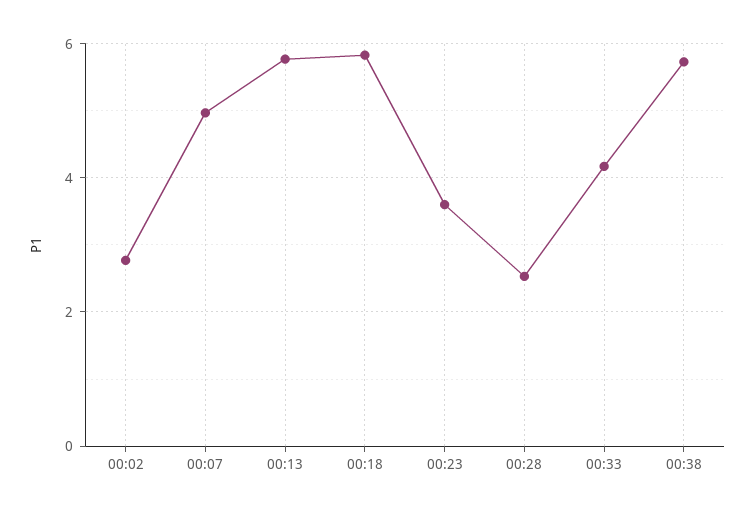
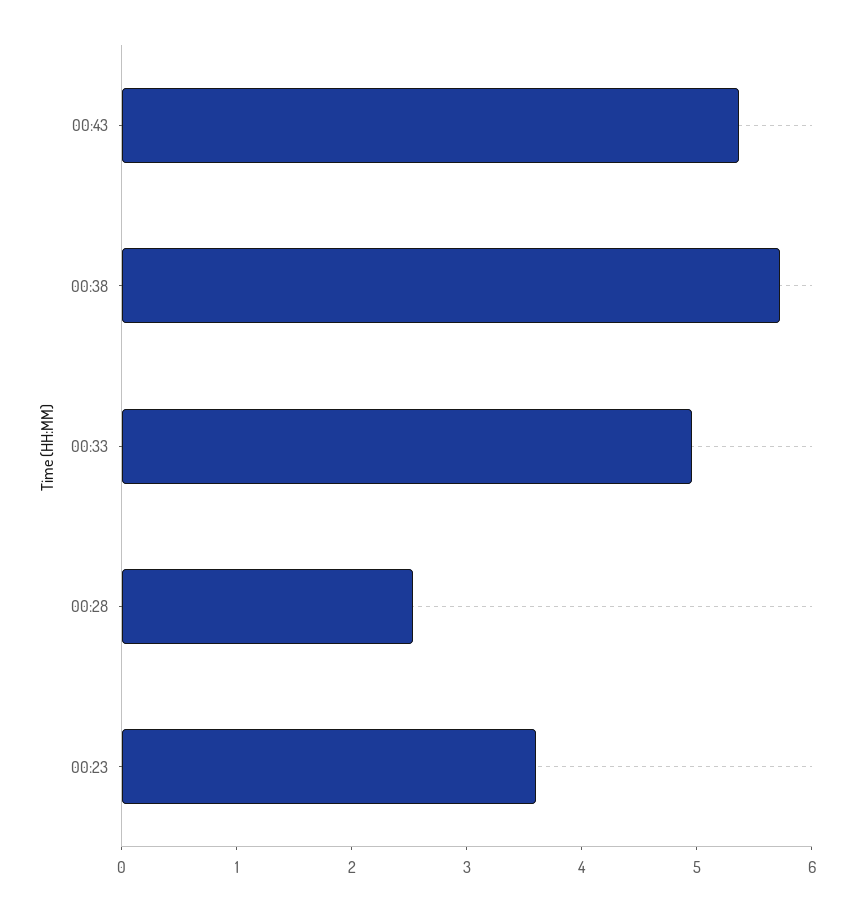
00:02: 2.8 -> none
00:07: 5 -> none
00:13: 5.8 -> none
00:18: 5.8 -> none
00:33: 4.2 -> 5
00:43: none -> 5.4

